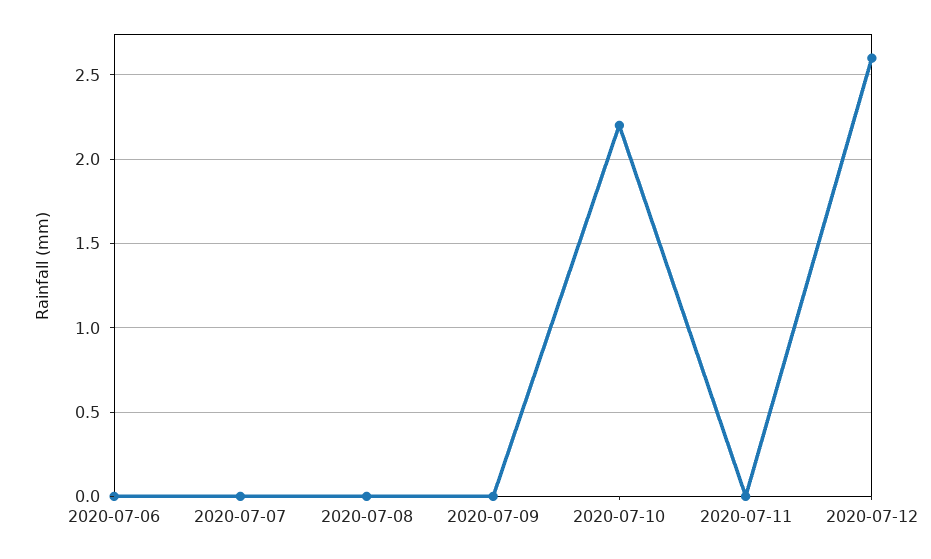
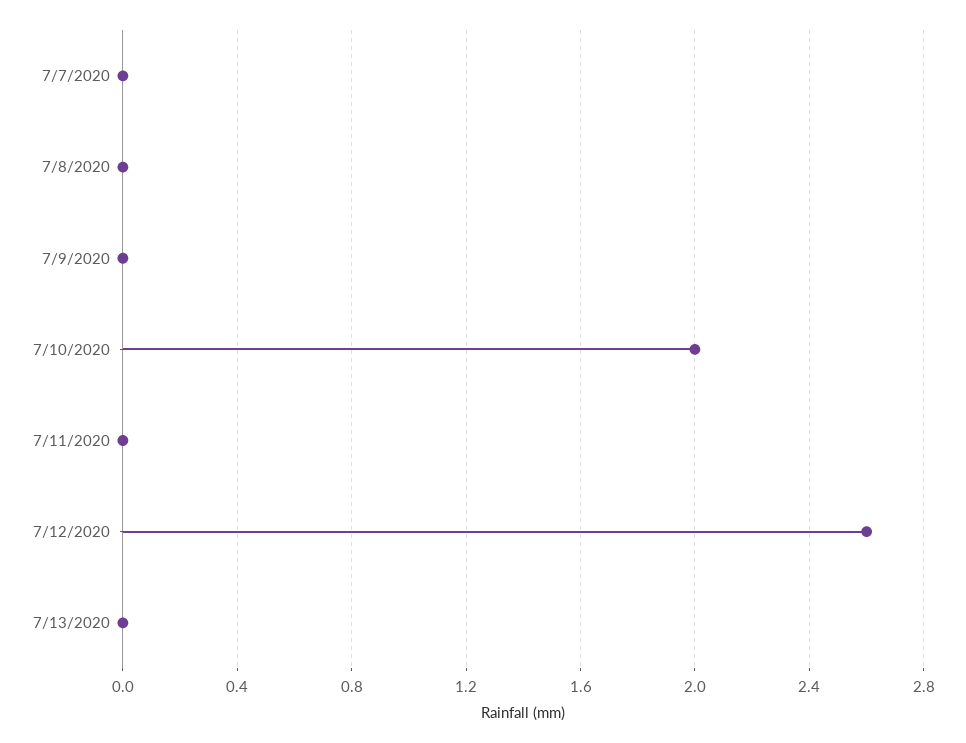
2020-07-06: 0 -> none
2020-07-10: 2.2 -> 2
7/13/2020: none -> 0

